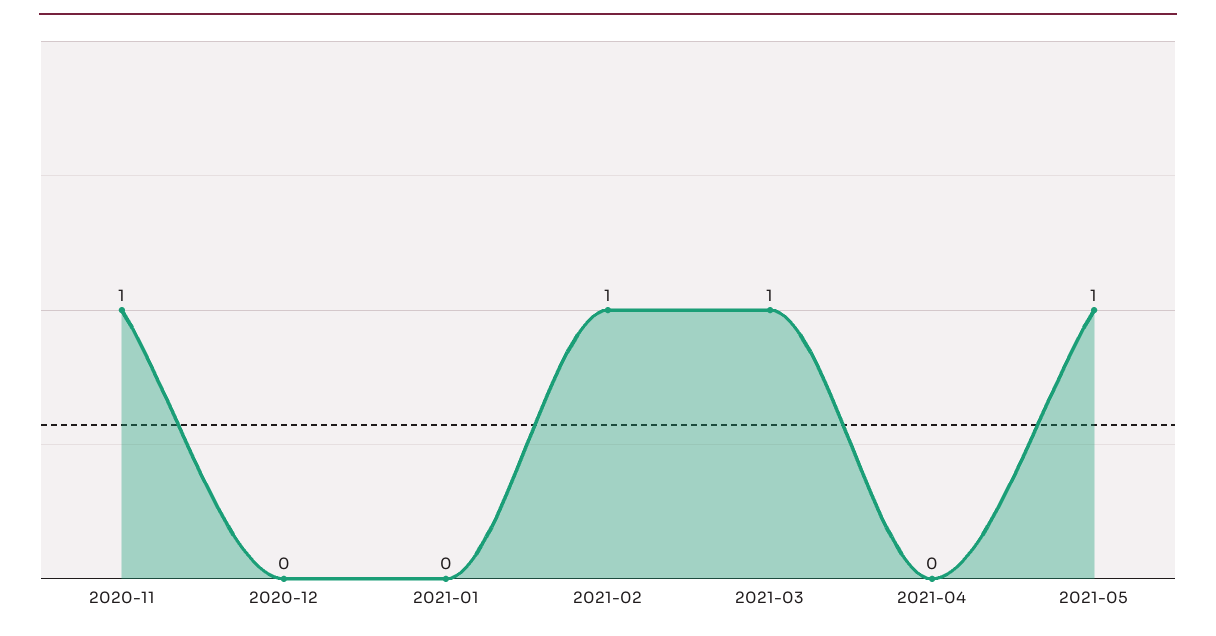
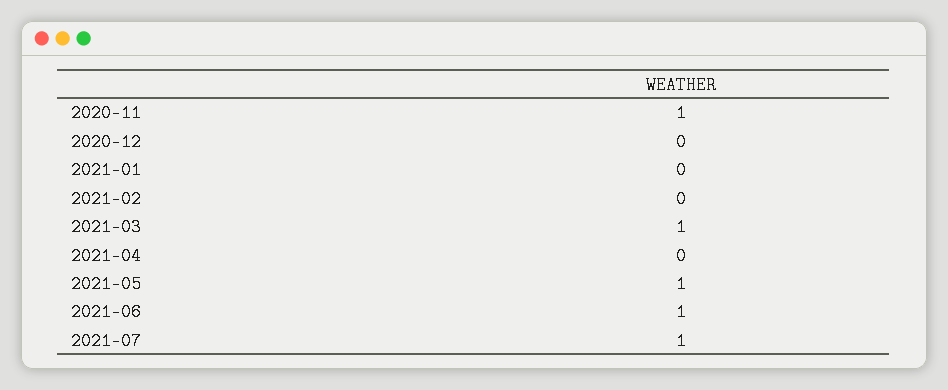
2021-02: 1 -> 0
2021-06: none -> 1
2021-07: none -> 1

